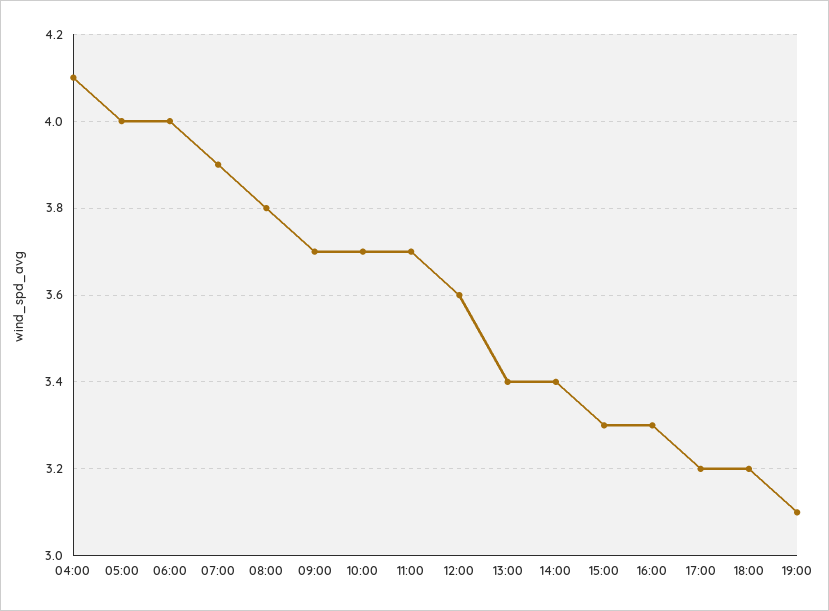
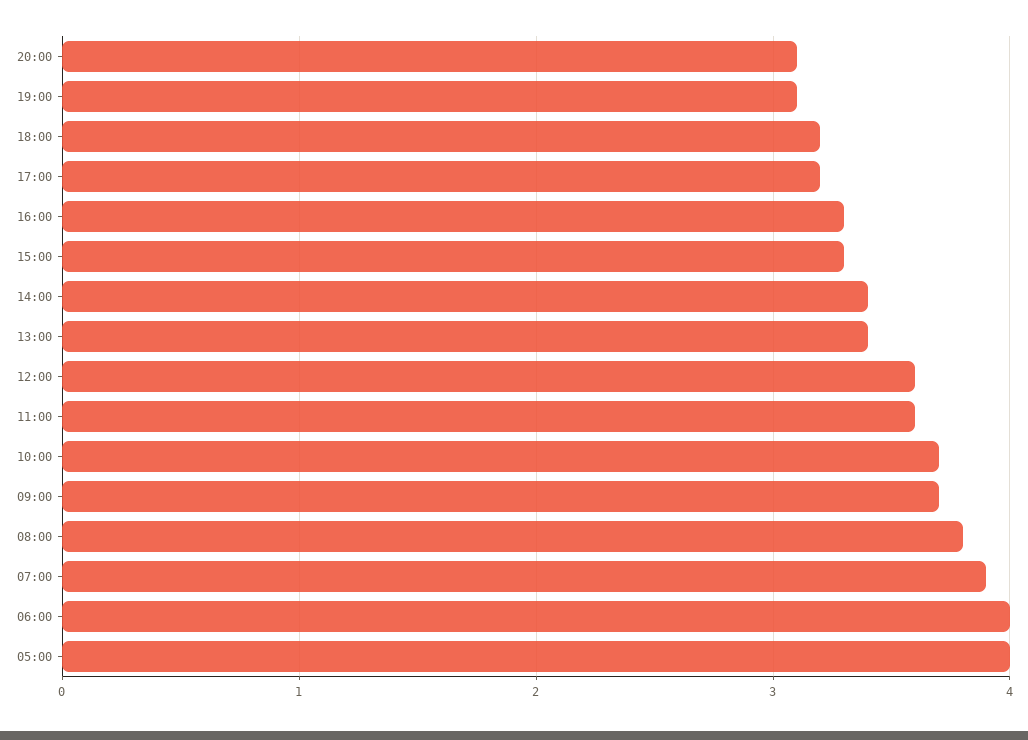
04:00: 4.1 -> none
11:00: 3.7 -> 3.6
20:00: none -> 3.1

